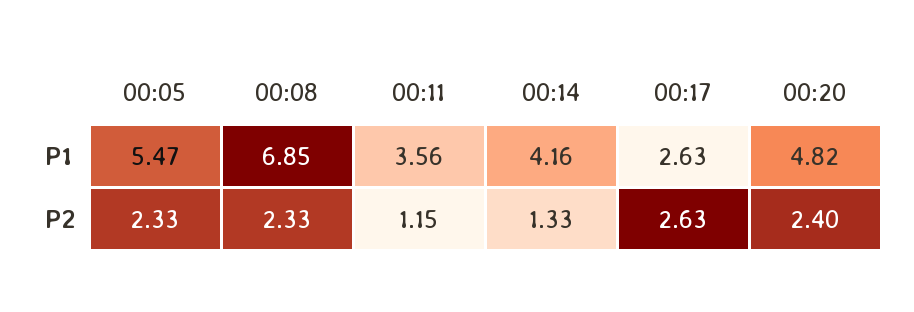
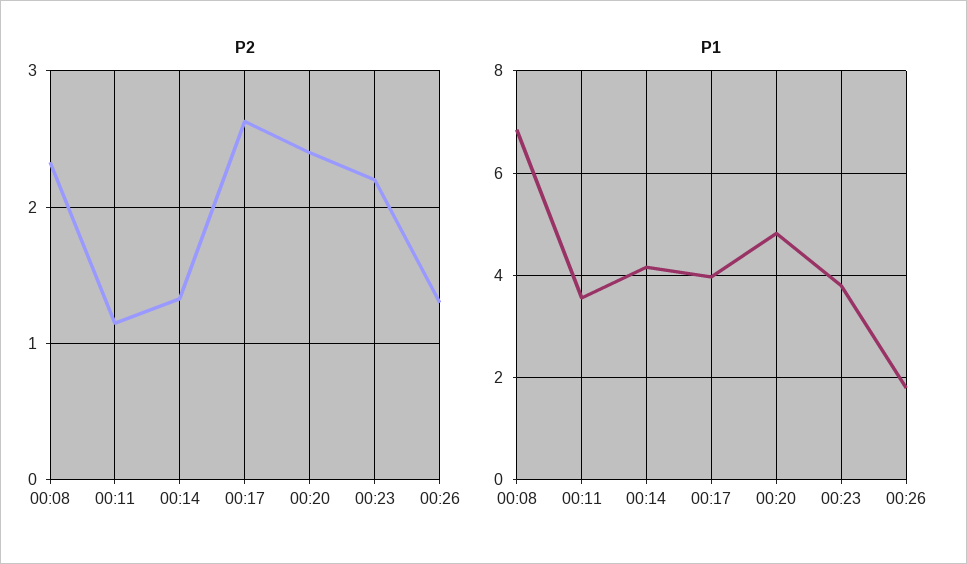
P1, 00:05: 5.47 -> none
P1, 00:17: 2.63 -> 4
P2, 00:05: 2.33 -> none
P2, 00:23: none -> 2.2
P2, 00:26: none -> 1.3
P1, 00:23: none -> 3.8
P1, 00:26: none -> 1.8

